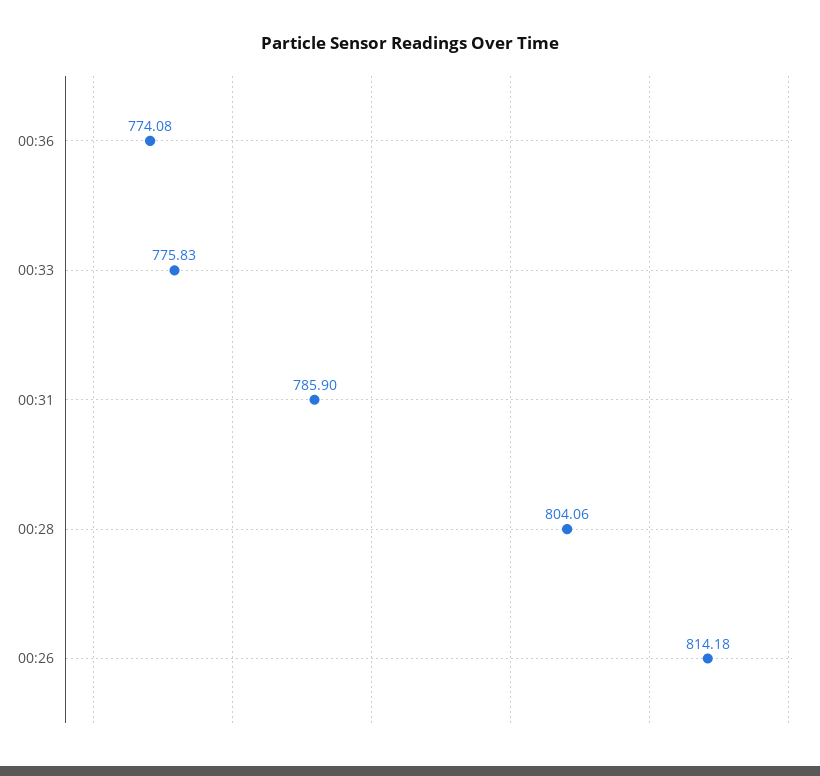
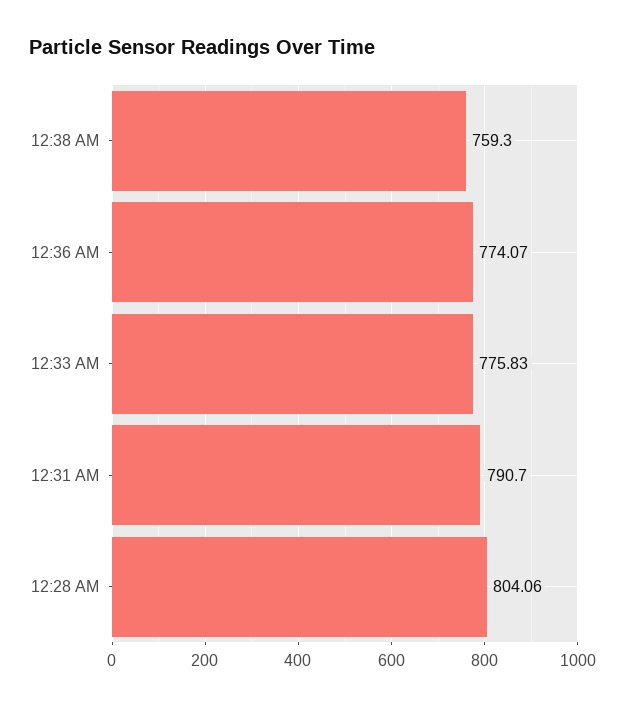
00:36: 774.08 -> 774.07
00:31: 785.9 -> 790.7
00:26: 814.18 -> none
12:38 AM: none -> 759.3

